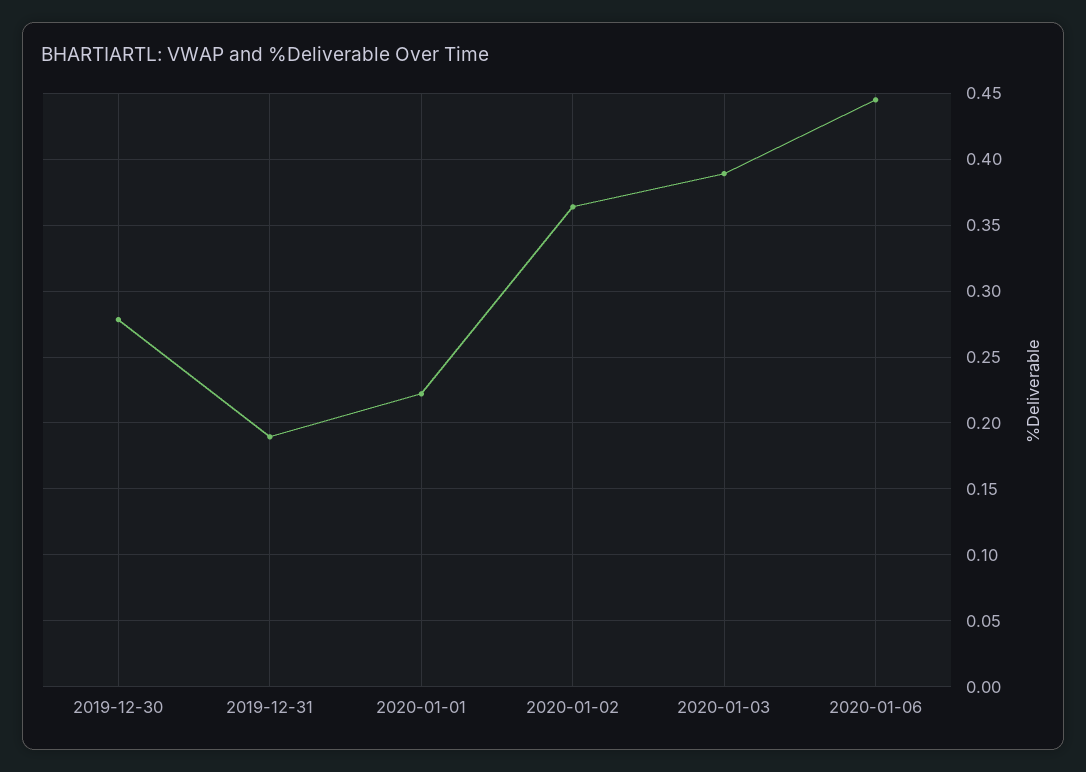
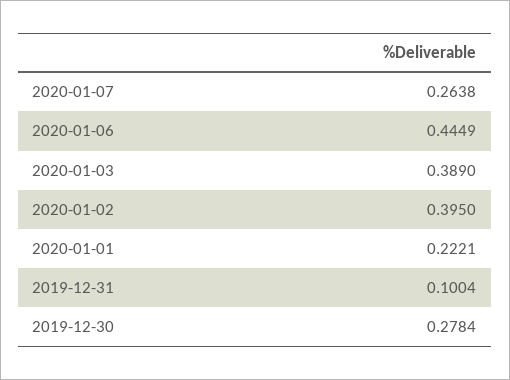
2019-12-31: 0.19 -> 0.1004
2020-01-02: 0.365 -> 0.395
2020-01-07: none -> 0.2638

